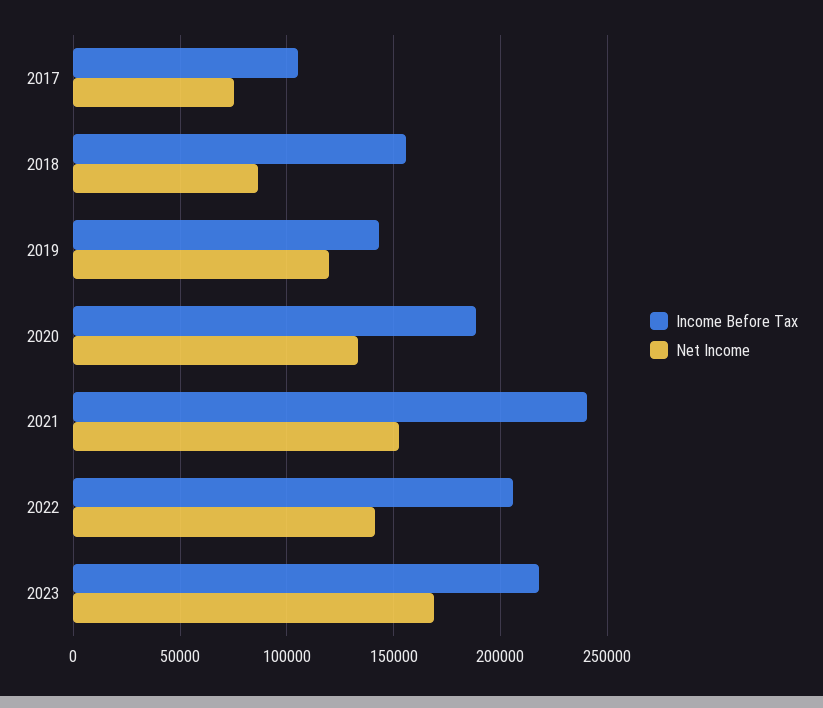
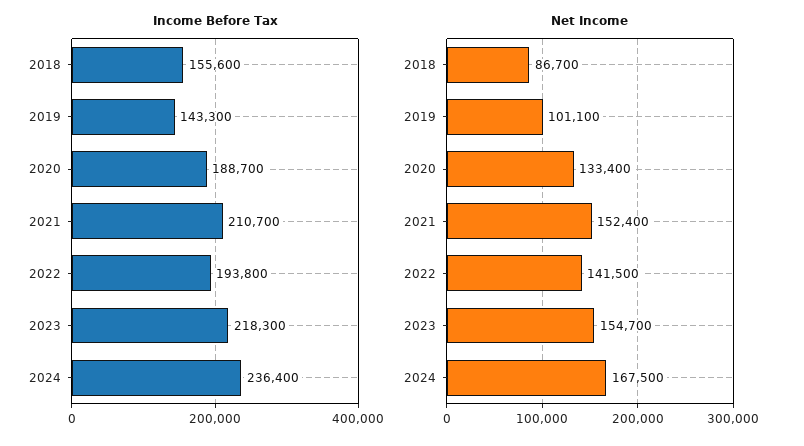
Income Before Tax, 2017: 105000 -> none
Net Income, 2017: 75000 -> none
Net Income, 2019: 120000 -> 101100
Income Before Tax, 2021: 240000 -> 210700
Income Before Tax, 2022: 205000 -> 193800
Net Income, 2023: 170000 -> 154700
Income Before Tax, 2024: none -> 236400
Net Income, 2024: none -> 167500

